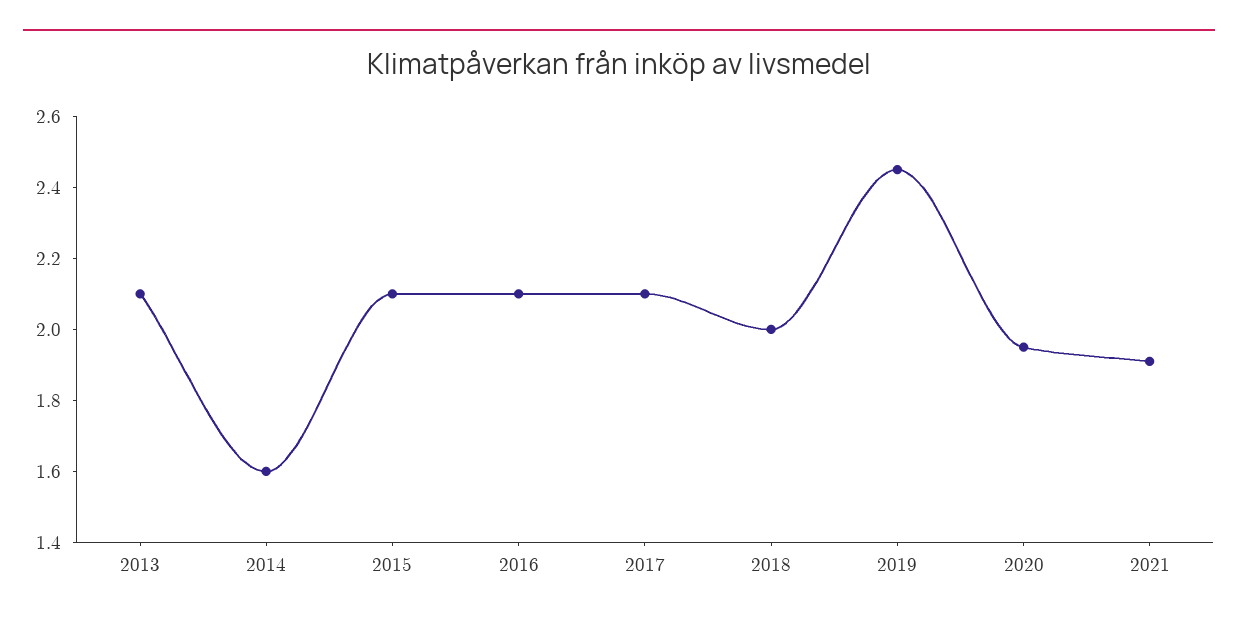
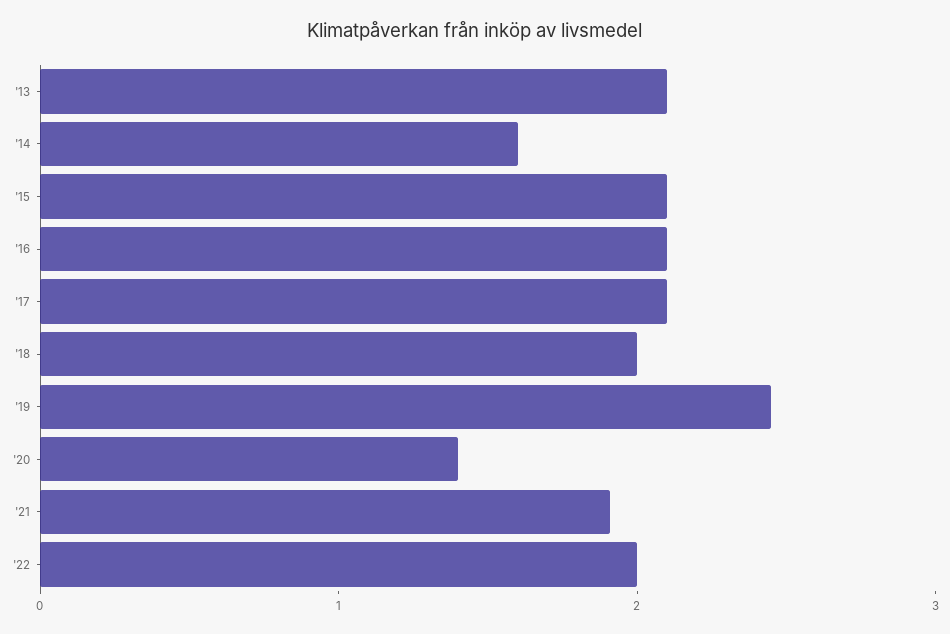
2020: 1.95 -> 1.4
'22: none -> 2

